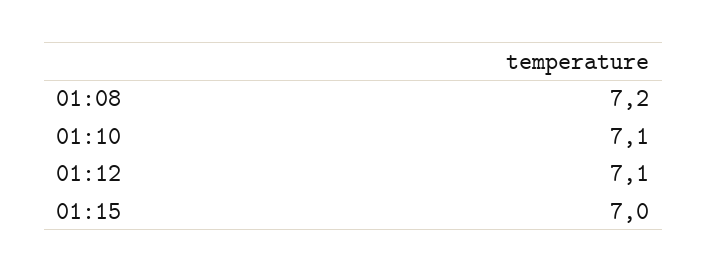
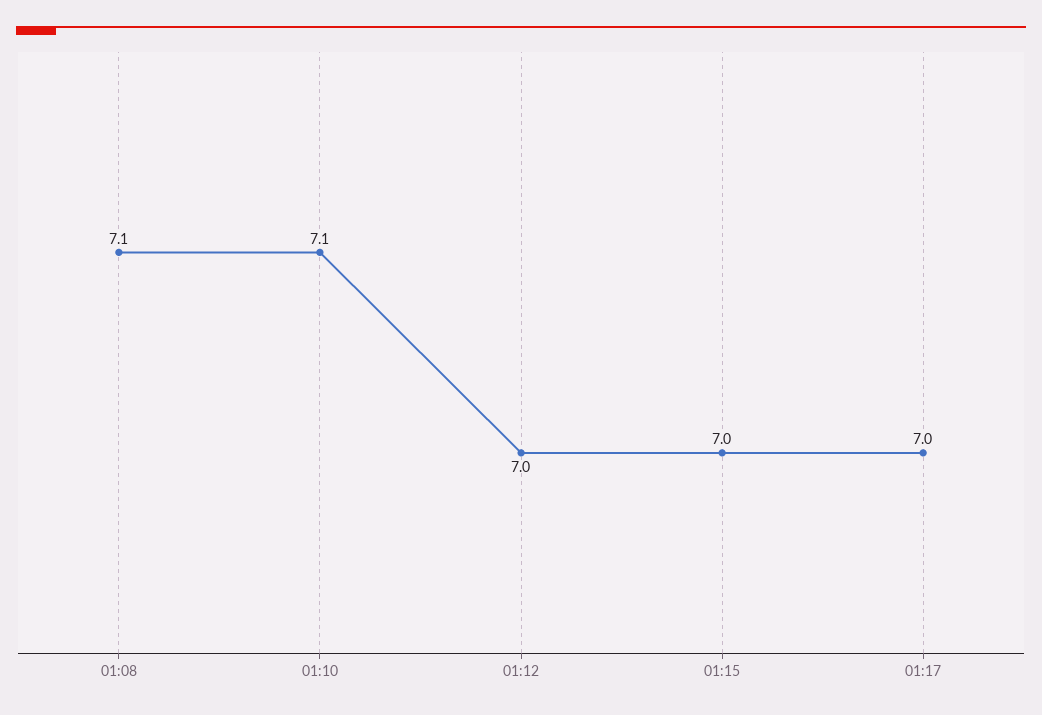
01:08: 7.2 -> 7.1
01:12: 7.1 -> 7
01:17: none -> 7

